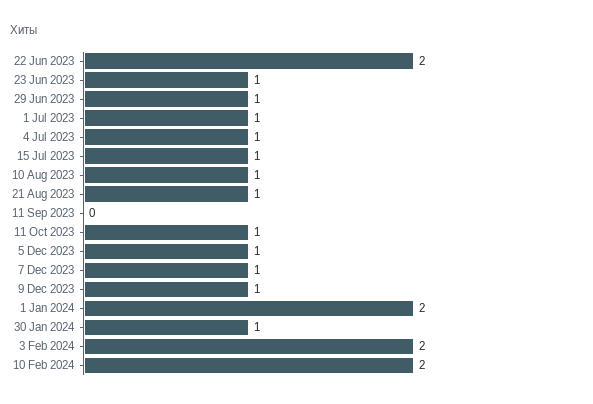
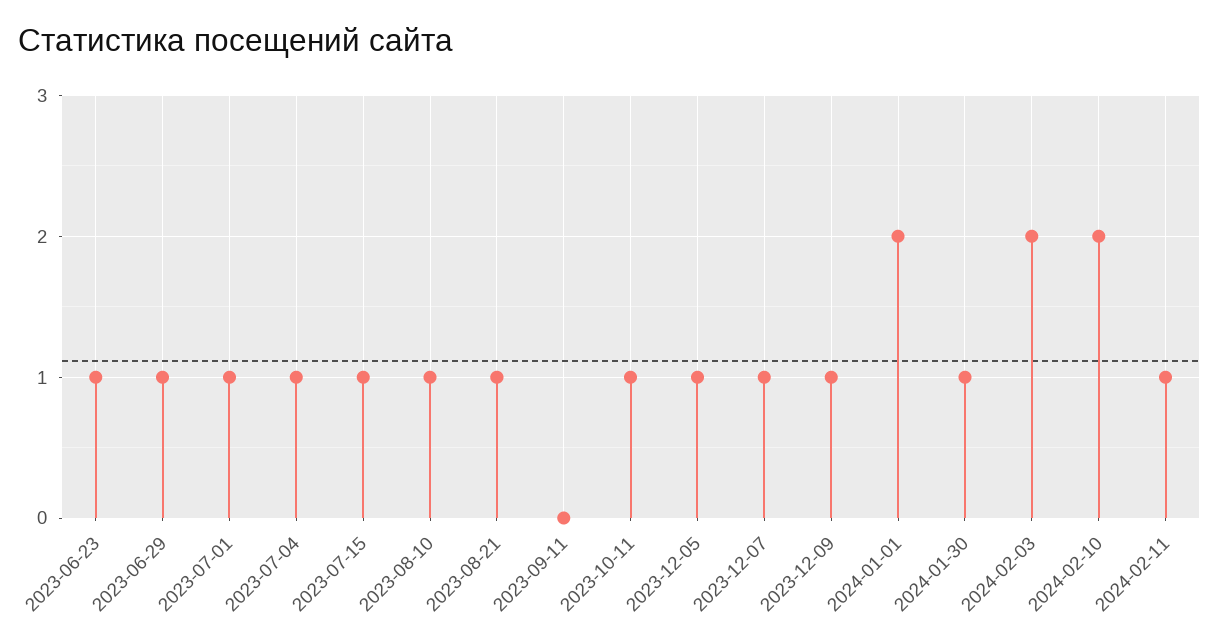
22 Jun 2023: 2 -> none
2024-02-11: none -> 1

